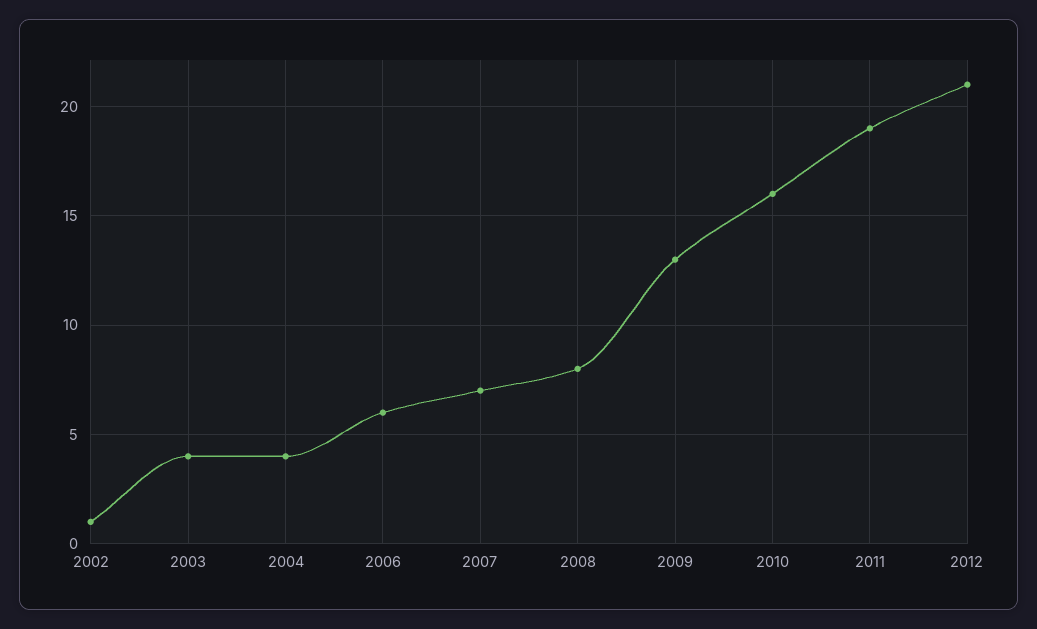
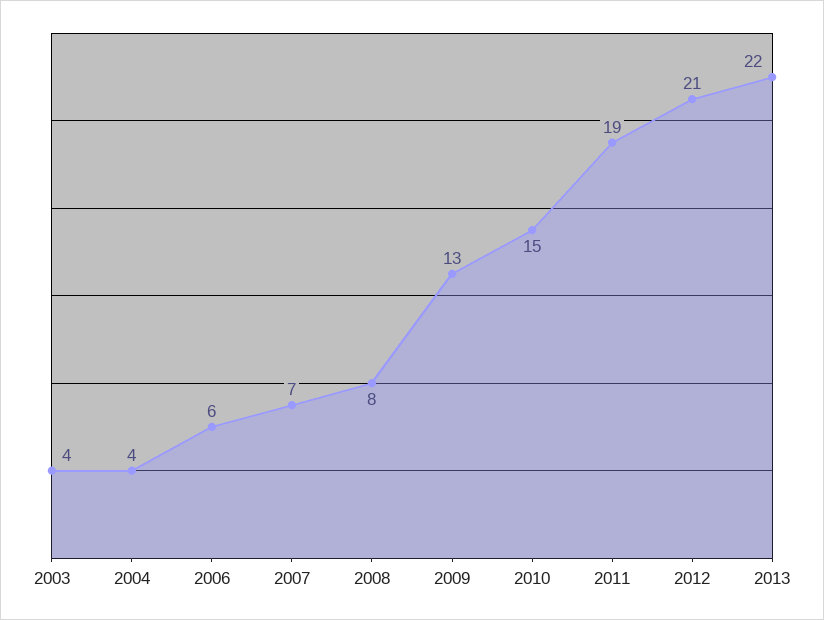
2002: 1 -> none
2010: 16 -> 15
2013: none -> 22

